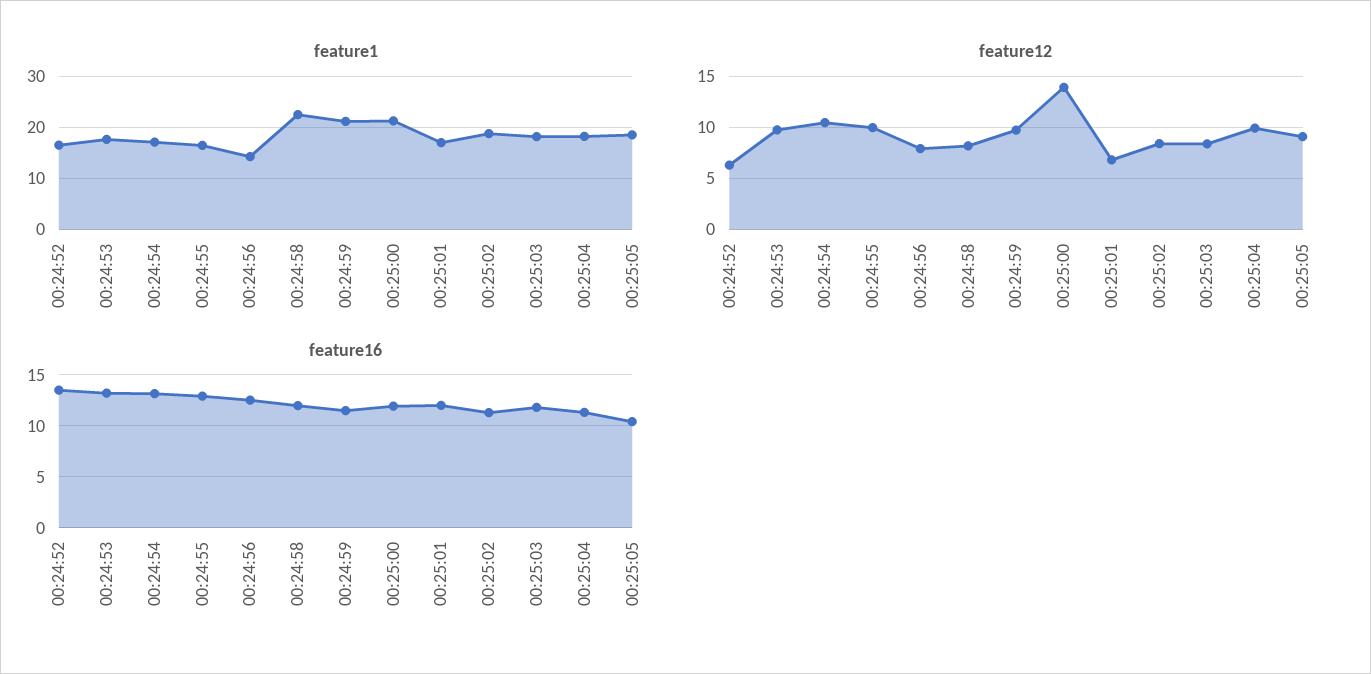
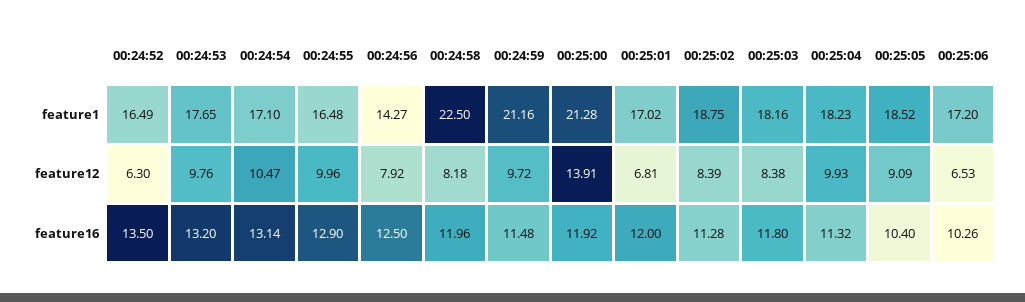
feature1, 00:25:06: none -> 17.2
feature12, 00:25:06: none -> 6.53
feature16, 00:25:06: none -> 10.26

